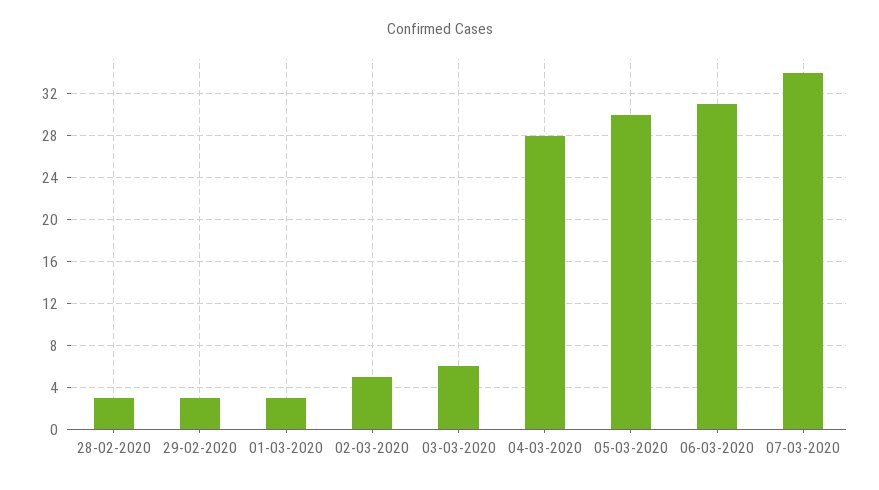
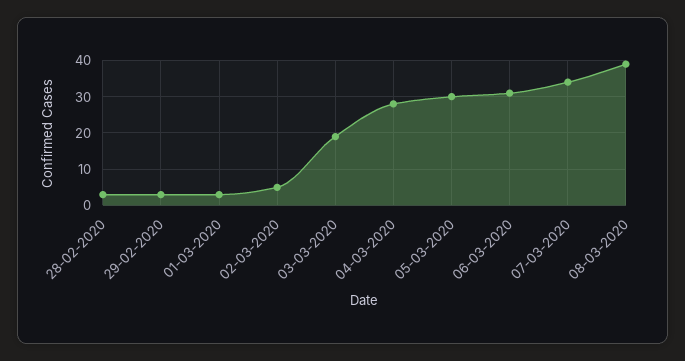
03-03-2020: 6 -> 20
08-03-2020: none -> 40

